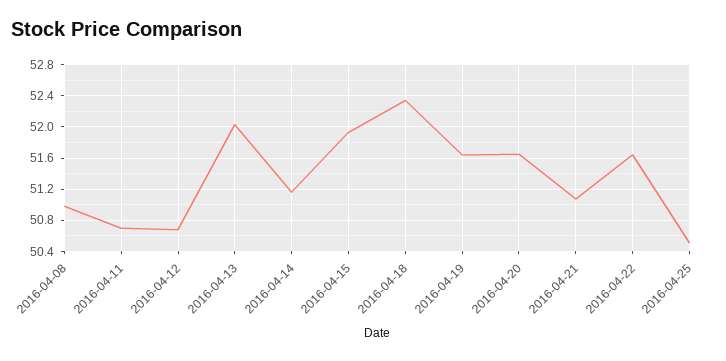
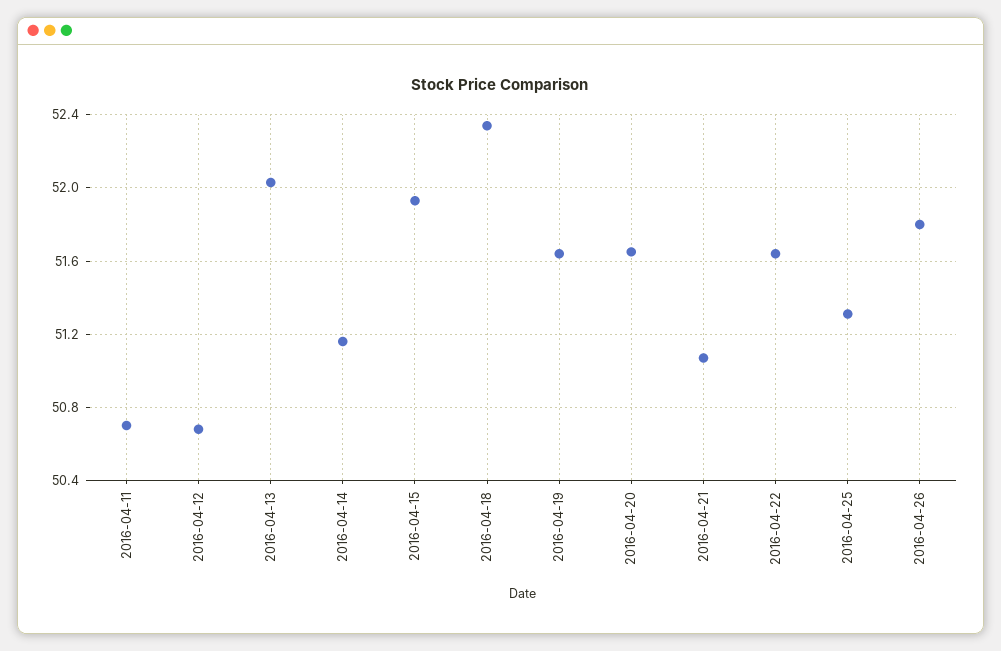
2016-04-08: 51 -> none
2016-04-25: 50.5 -> 51.3
2016-04-26: none -> 51.8

